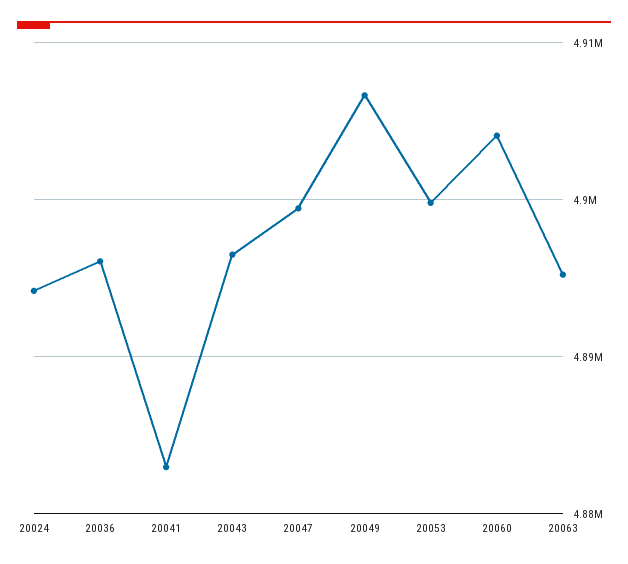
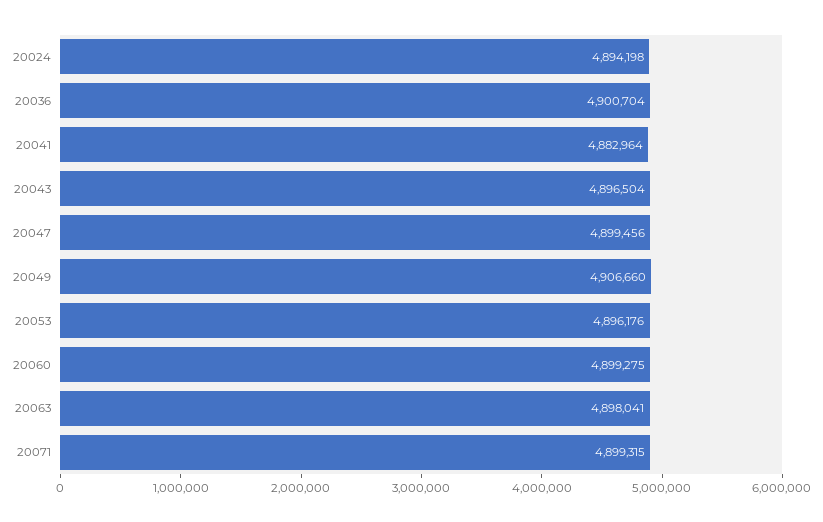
20036: 4896000 -> 4900704
20053: 4900000 -> 4896176
20060: 4904000 -> 4899275
20063: 4895000 -> 4898041
20071: none -> 4899315

